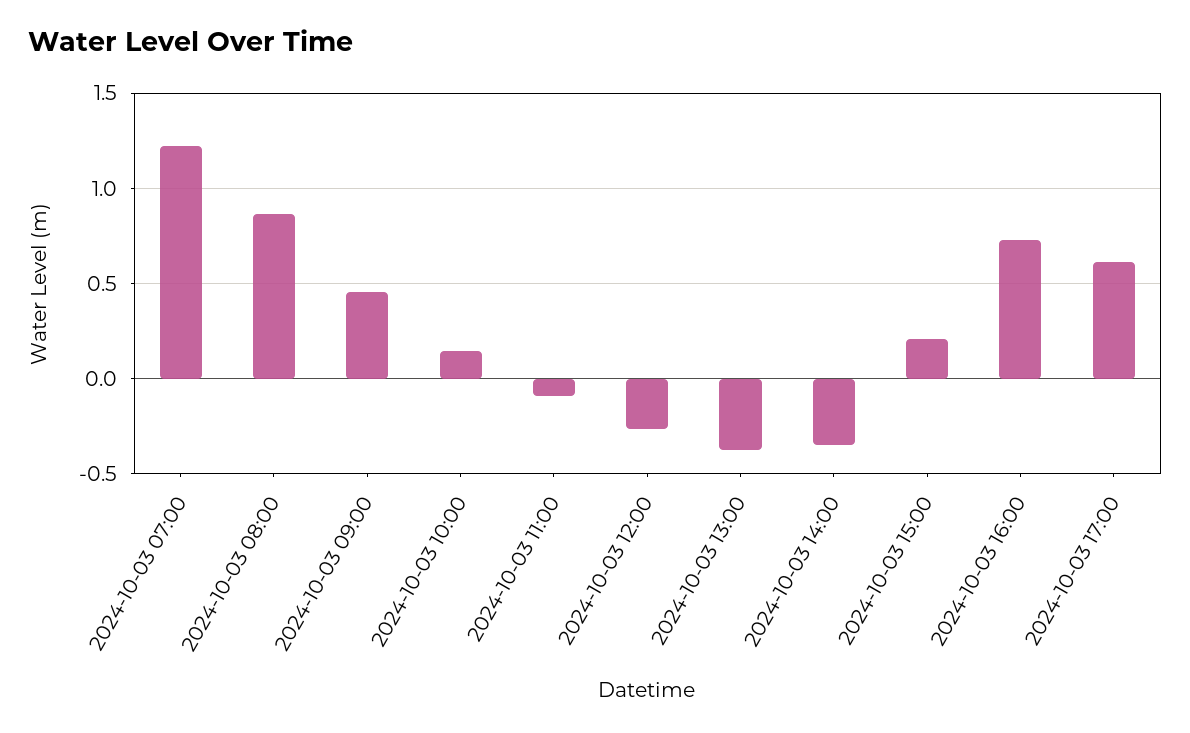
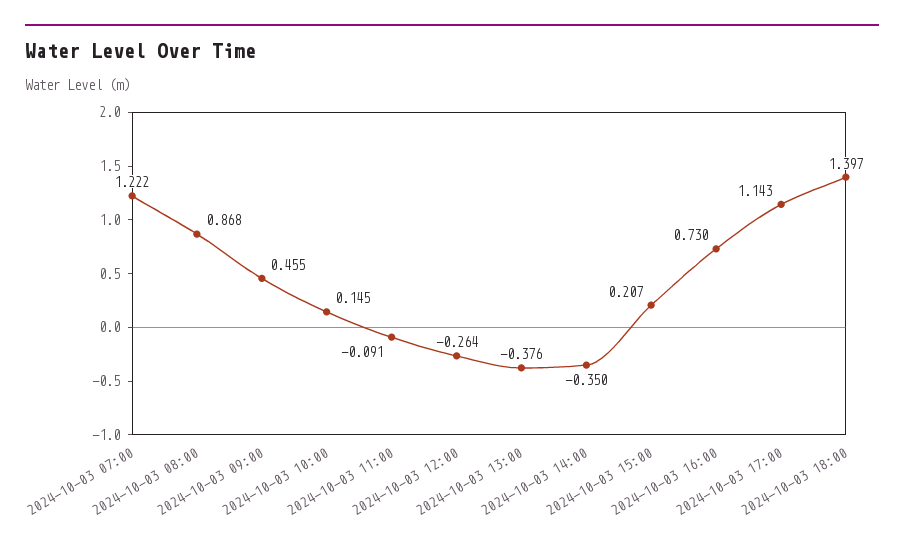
2024-10-03 17:00: 0.6 -> 1.143
2024-10-03 18:00: none -> 1.397

